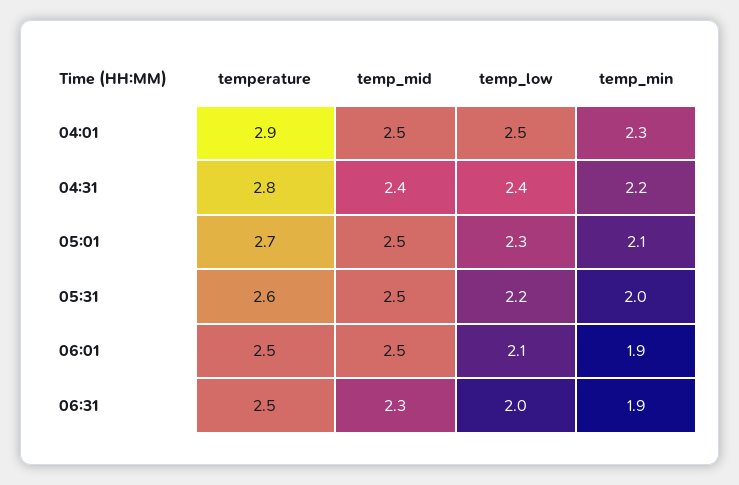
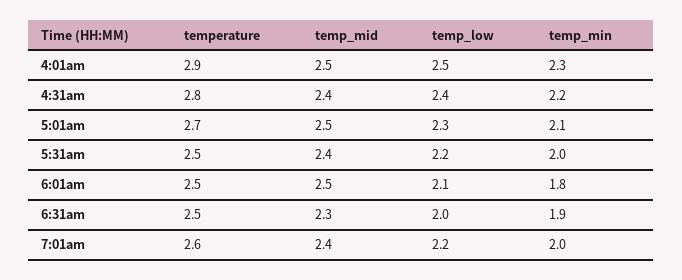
temperature, 05:31: 2.6 -> 2.5
temp_mid, 05:31: 2.5 -> 2.4
temp_min, 06:01: 1.9 -> 1.8
temperature, 7:01am: none -> 2.6
temp_mid, 7:01am: none -> 2.4
temp_low, 7:01am: none -> 2.2
temp_min, 7:01am: none -> 2

